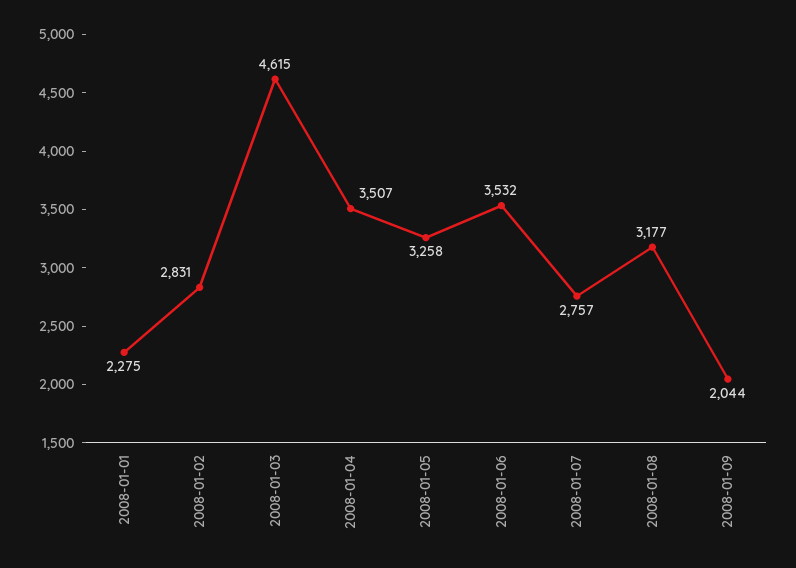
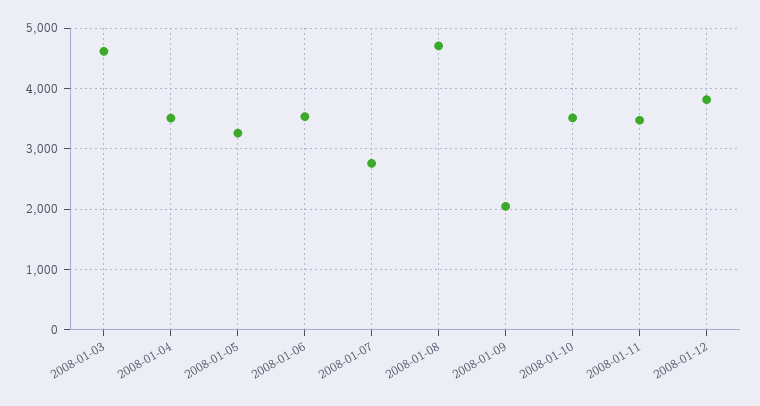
2008-01-01: 2275 -> none
2008-01-02: 2831 -> none
2008-01-08: 3177 -> 4700
2008-01-10: none -> 3500
2008-01-11: none -> 3500
2008-01-12: none -> 3800

